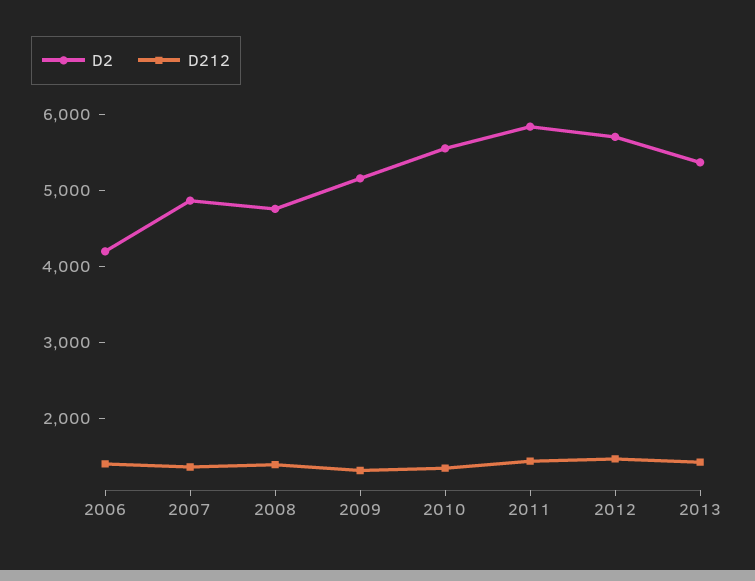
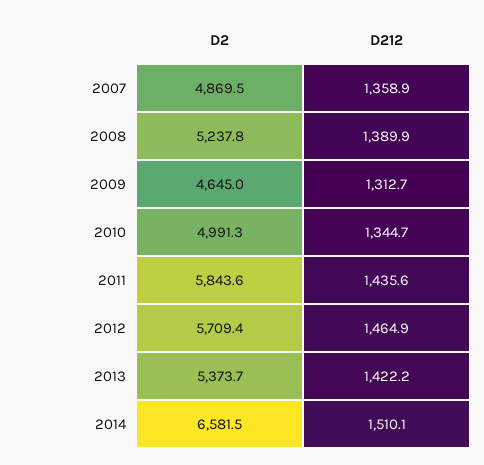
D2, 2006: 4200 -> none
D212, 2006: 1400 -> none
D2, 2008: 4800 -> 5237.8
D2, 2009: 5200 -> 4645
D2, 2010: 5600 -> 4991.3
D2, 2014: none -> 6581.5
D212, 2014: none -> 1510.1

